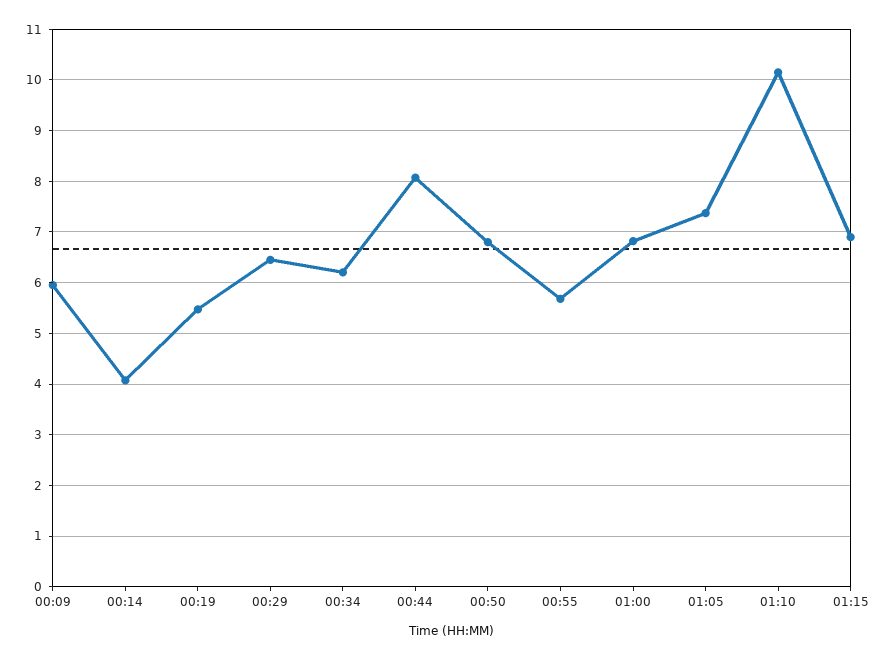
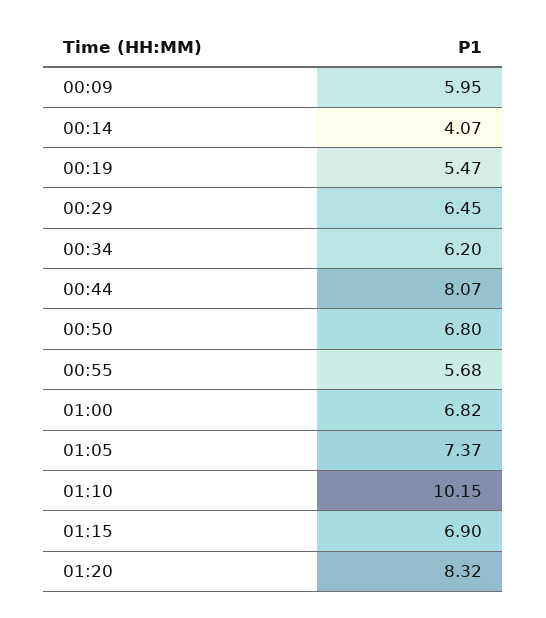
01:20: none -> 8.32

